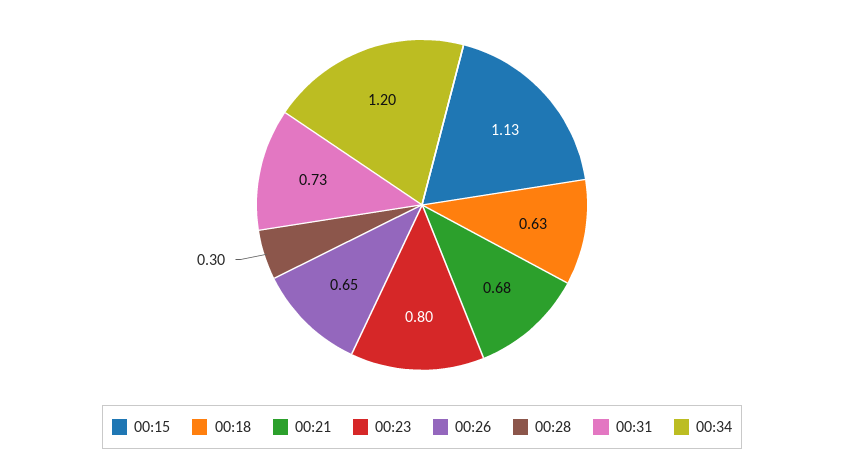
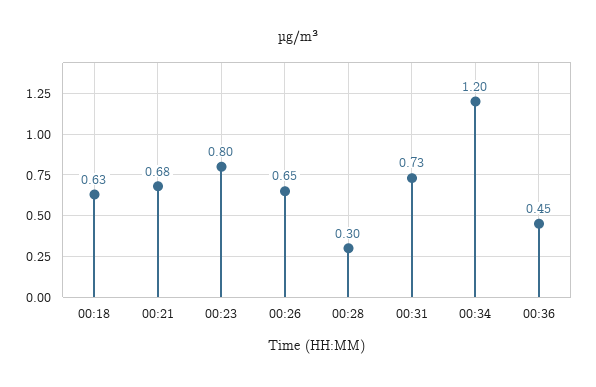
00:15: 1.13 -> none
00:36: none -> 0.45

